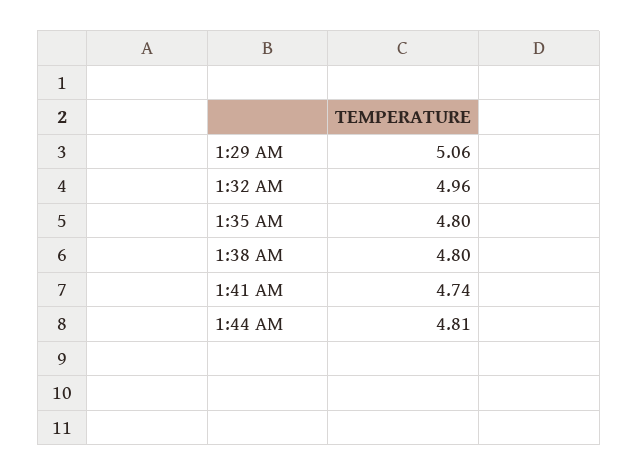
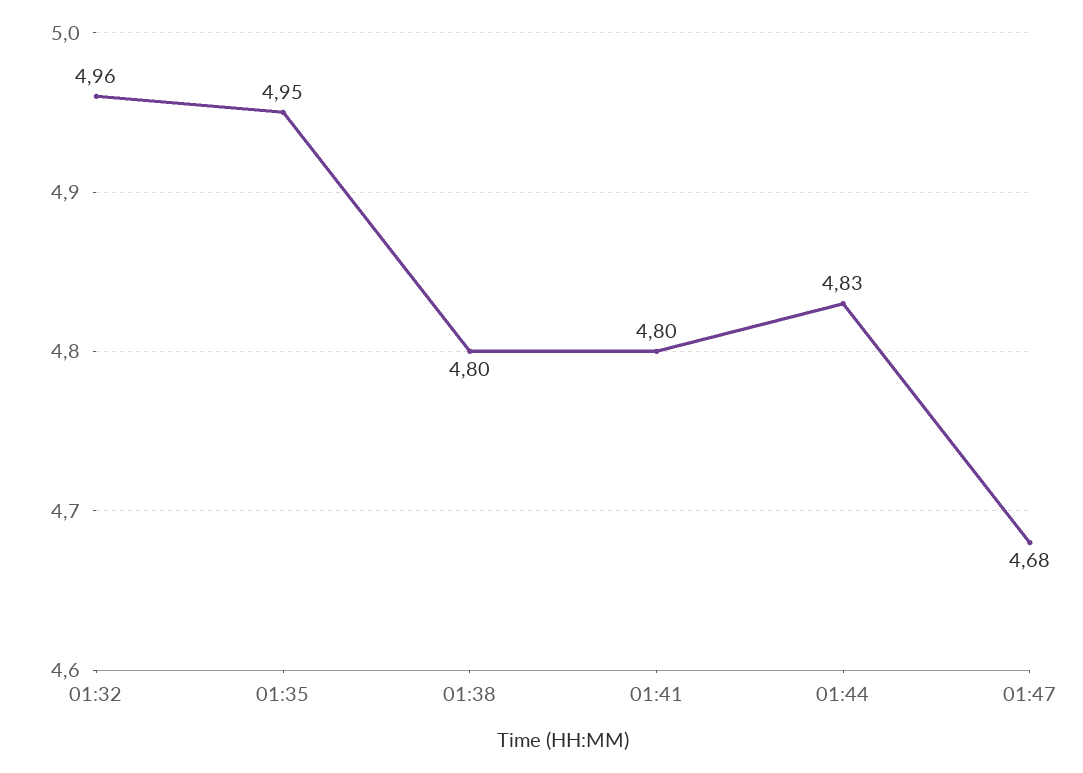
1:29 AM: 5.06 -> none
1:35 AM: 4.8 -> 4.95
1:41 AM: 4.74 -> 4.8
1:44 AM: 4.81 -> 4.83
01:47: none -> 4.68

